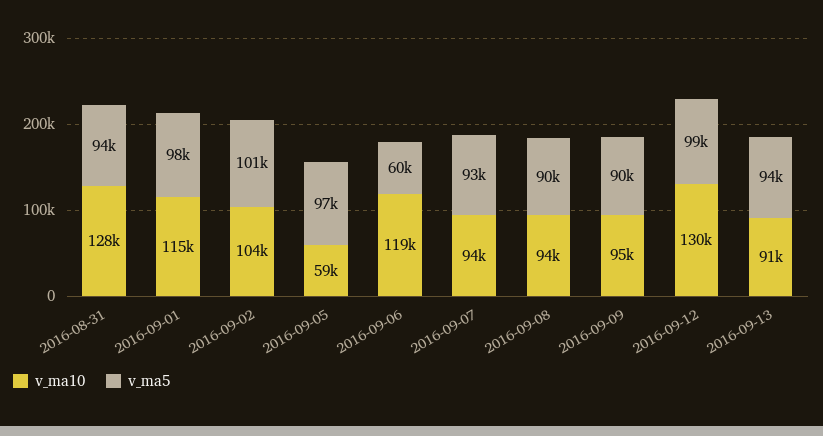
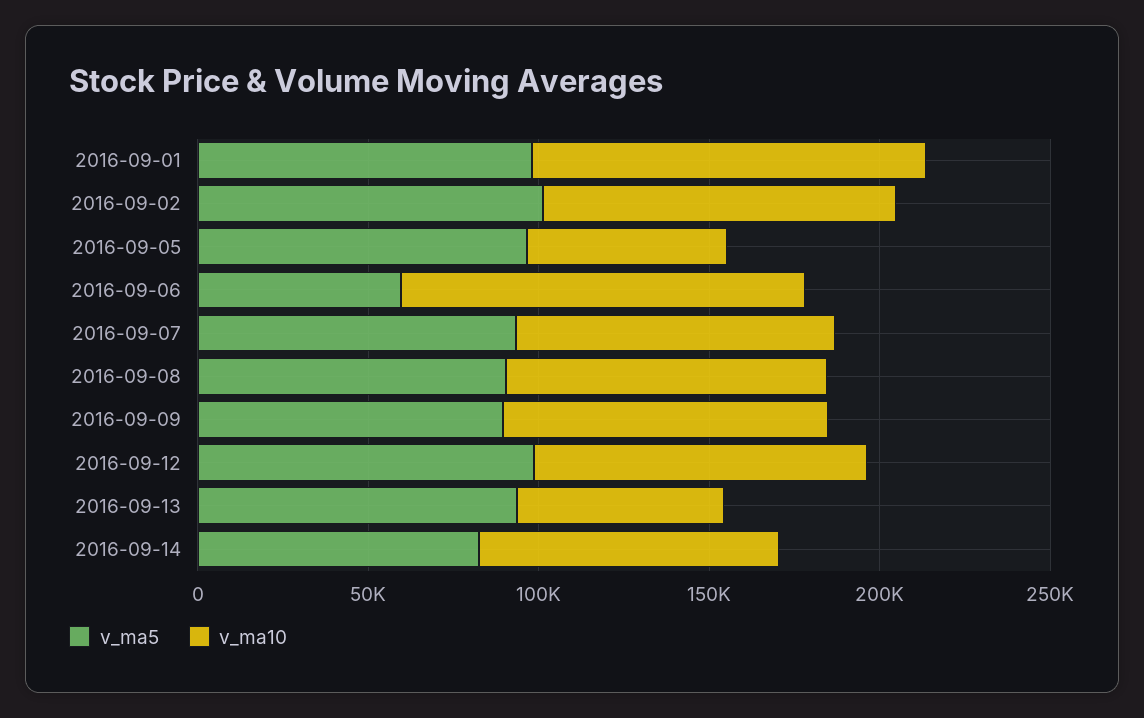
v_ma10, 2016-08-31: 128000 -> none
v_ma5, 2016-08-31: 94000 -> none
v_ma10, 2016-09-12: 130000 -> 100000
v_ma10, 2016-09-13: 91000 -> 60000
v_ma5, 2016-09-14: none -> 80000
v_ma10, 2016-09-14: none -> 90000

